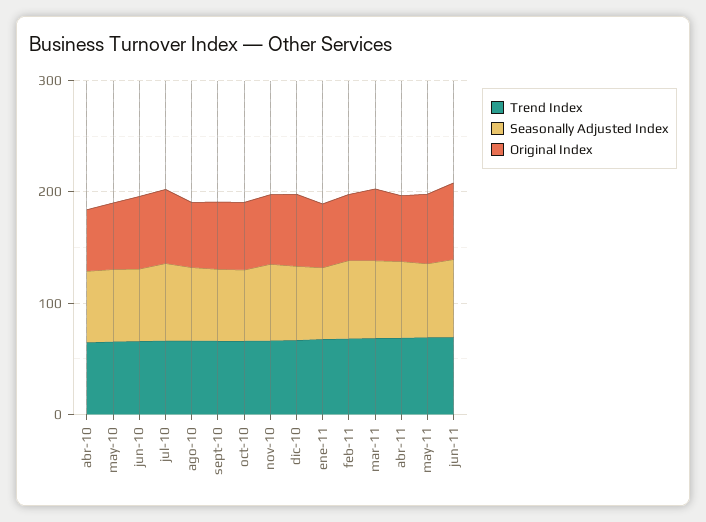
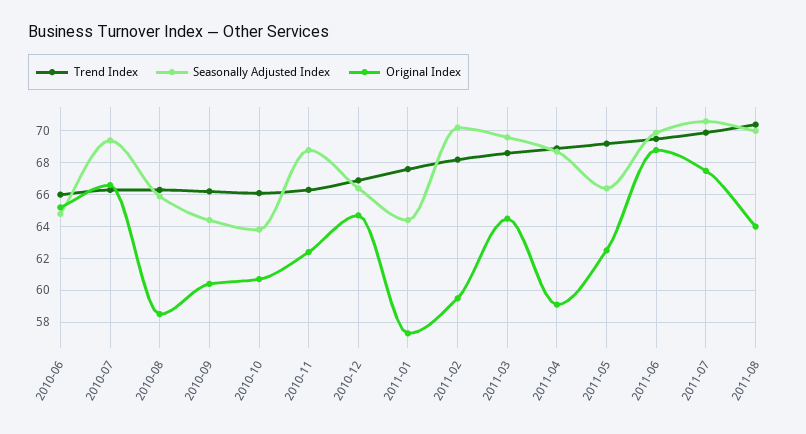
Trend Index, abr-10: 60 -> none
Seasonally Adjusted Index, abr-10: 60 -> none
Original Index, abr-10: 60 -> none
Trend Index, may-10: 60 -> none
Seasonally Adjusted Index, may-10: 60 -> none
Original Index, may-10: 60 -> none
Trend Index, 2011-07: none -> 70
Seasonally Adjusted Index, 2011-07: none -> 70.5
Original Index, 2011-07: none -> 67.5
Trend Index, 2011-08: none -> 70.5
Seasonally Adjusted Index, 2011-08: none -> 70
Original Index, 2011-08: none -> 64

